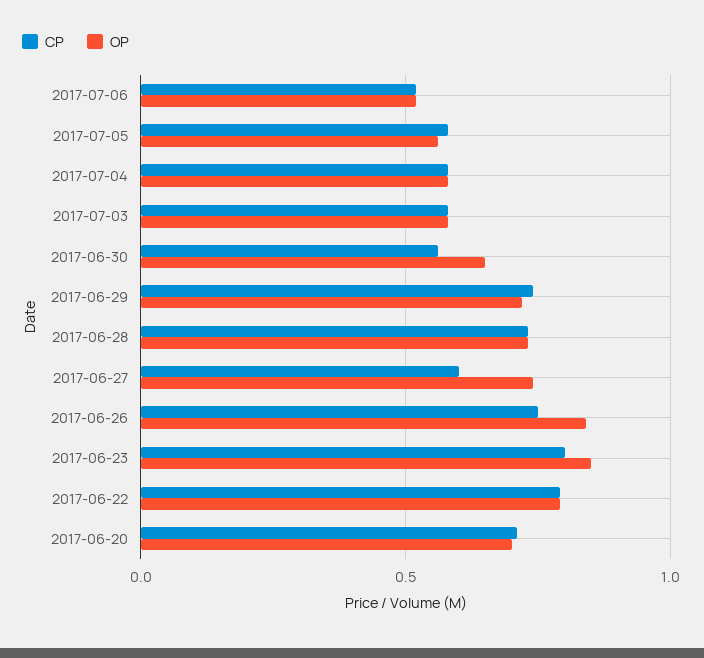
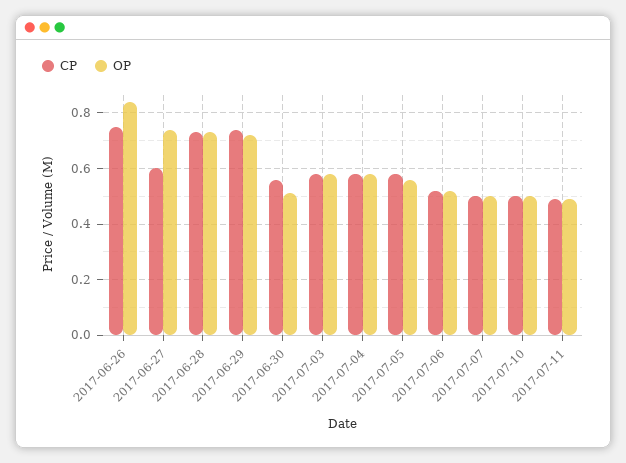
OP, 2017-06-30: 0.65 -> 0.5
CP, 2017-06-23: 0.8 -> none
OP, 2017-06-23: 0.85 -> none
CP, 2017-06-22: 0.8 -> none
OP, 2017-06-22: 0.8 -> none
CP, 2017-06-20: 0.7 -> none
OP, 2017-06-20: 0.7 -> none
CP, 2017-07-07: none -> 0.5
OP, 2017-07-07: none -> 0.5
CP, 2017-07-10: none -> 0.5
OP, 2017-07-10: none -> 0.5
CP, 2017-07-11: none -> 0.5
OP, 2017-07-11: none -> 0.5

